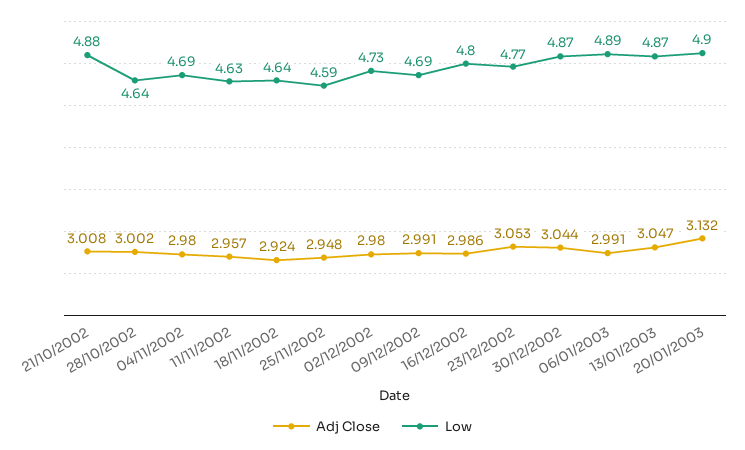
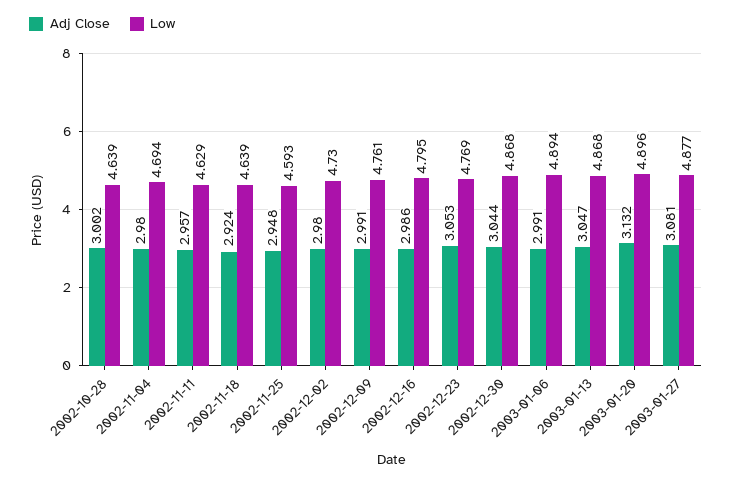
Adj Close, 21/10/2002: 3.008 -> none
Low, 21/10/2002: 4.88 -> none
Low, 09/12/2002: 4.69 -> 4.761
Adj Close, 2003-01-27: none -> 3.081
Low, 2003-01-27: none -> 4.877

